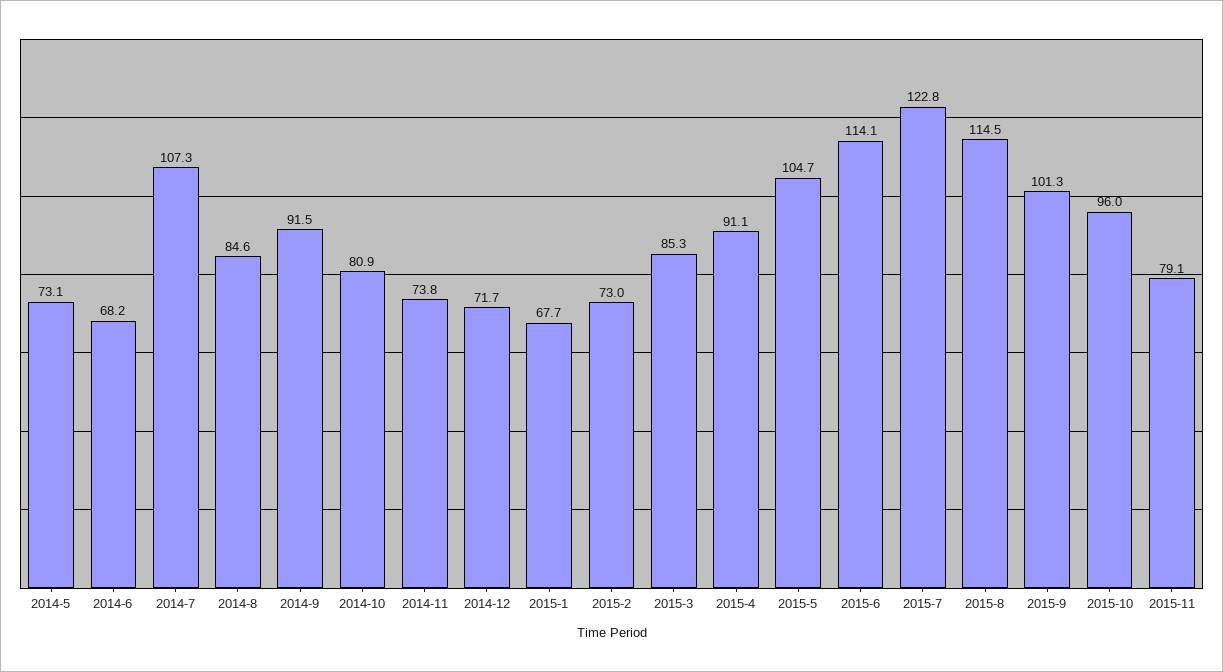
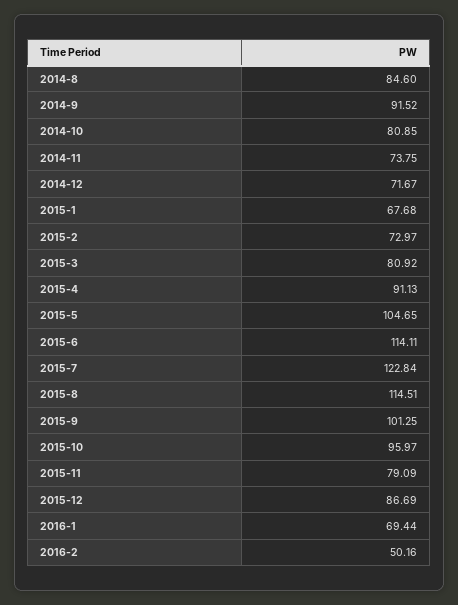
2014-5: 73.1 -> none
2014-6: 68.2 -> none
2014-7: 107.3 -> none
2015-3: 85.3 -> 80.92
2015-12: none -> 86.69
2016-1: none -> 69.44
2016-2: none -> 50.16

